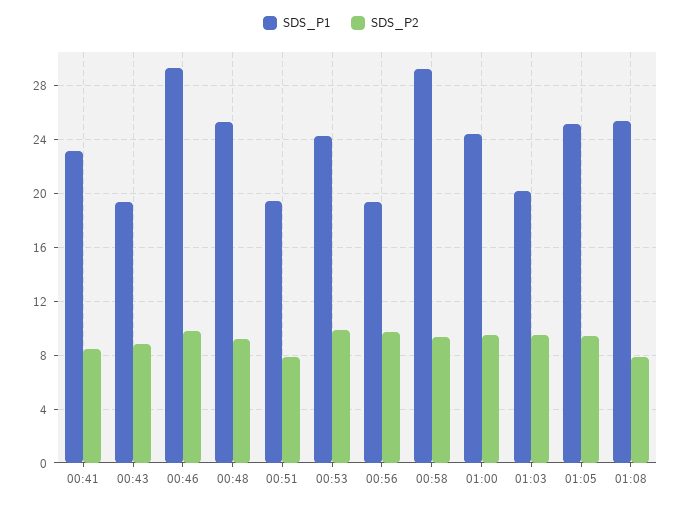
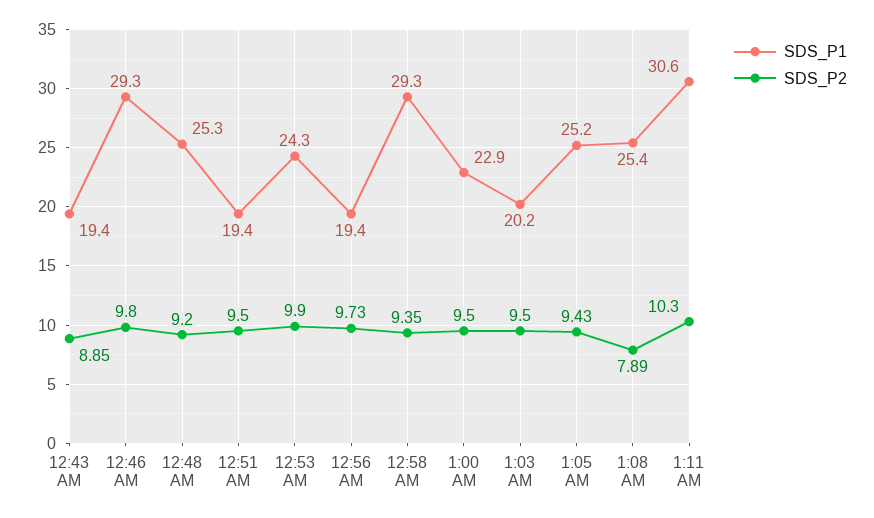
SDS_P1, 00:41: 23 -> none
SDS_P2, 00:41: 8.5 -> none
SDS_P2, 00:51: 8 -> 9.5
SDS_P1, 01:00: 24.5 -> 22.9
SDS_P1, 1:11 AM: none -> 30.6
SDS_P2, 1:11 AM: none -> 10.3

